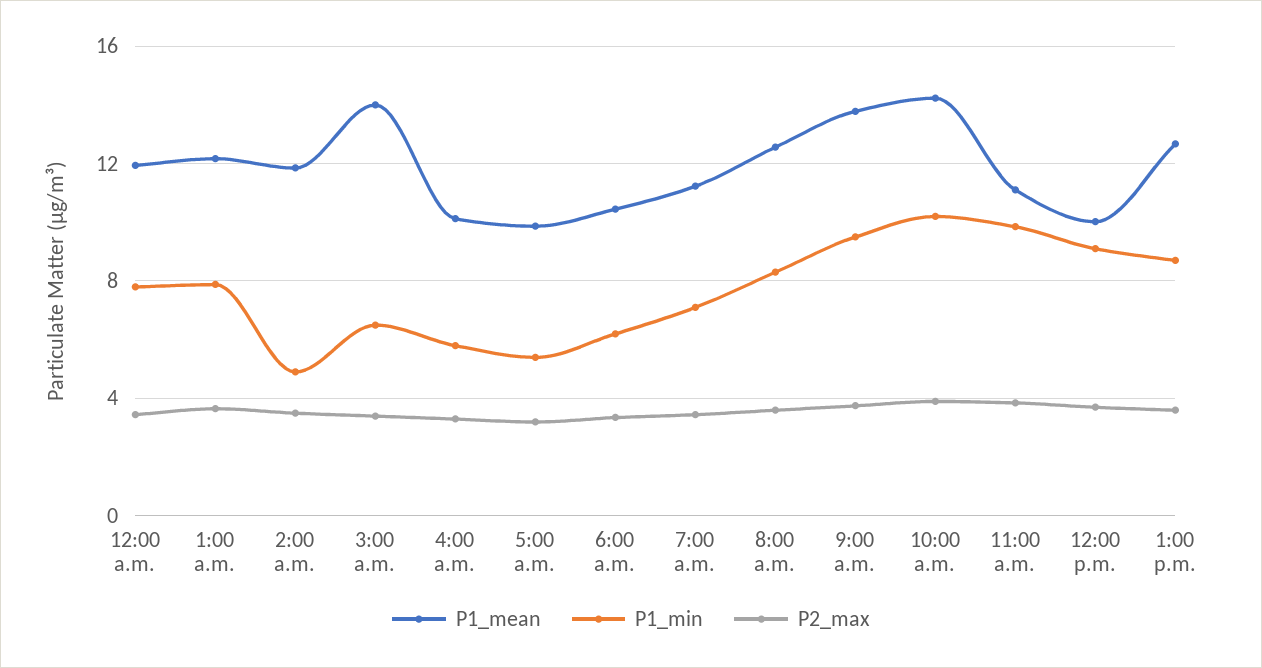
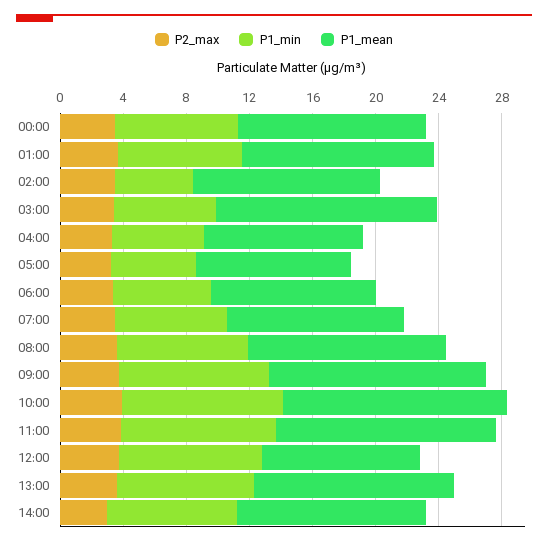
P1_mean, 11:00 a.m.: 11 -> 14
P2_max, 14:00: none -> 3
P1_min, 14:00: none -> 8
P1_mean, 14:00: none -> 12

